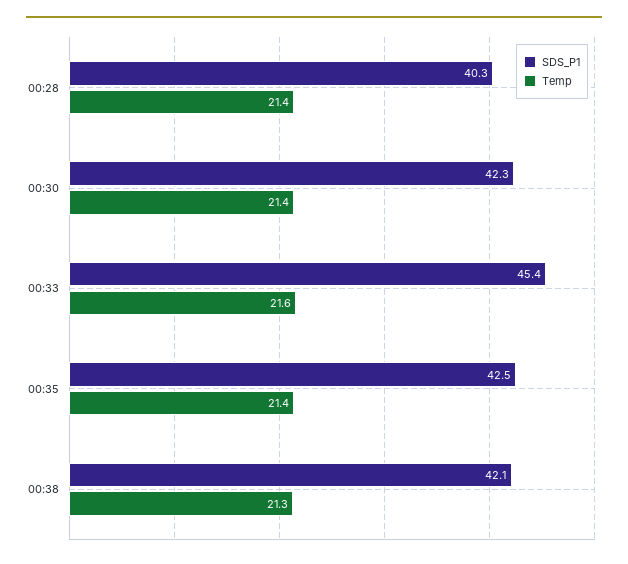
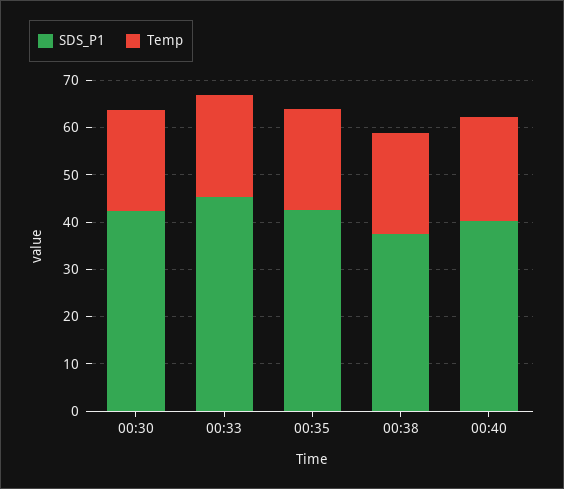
SDS_P1, 00:28: 40.3 -> none
Temp, 00:28: 21.4 -> none
SDS_P1, 00:38: 42.1 -> 38
SDS_P1, 00:40: none -> 40
Temp, 00:40: none -> 22

